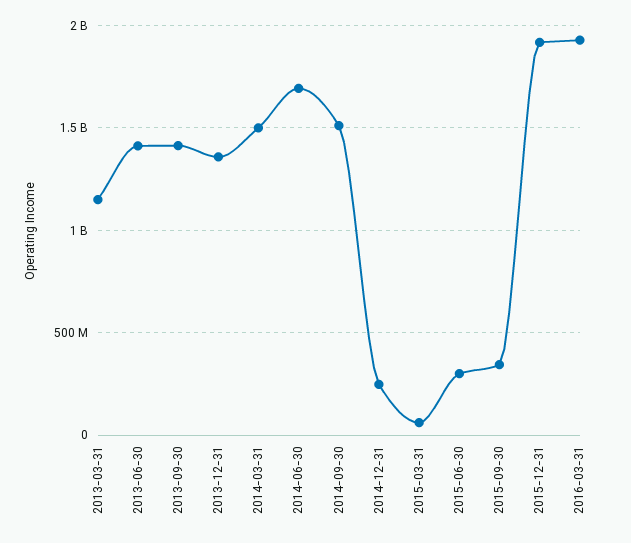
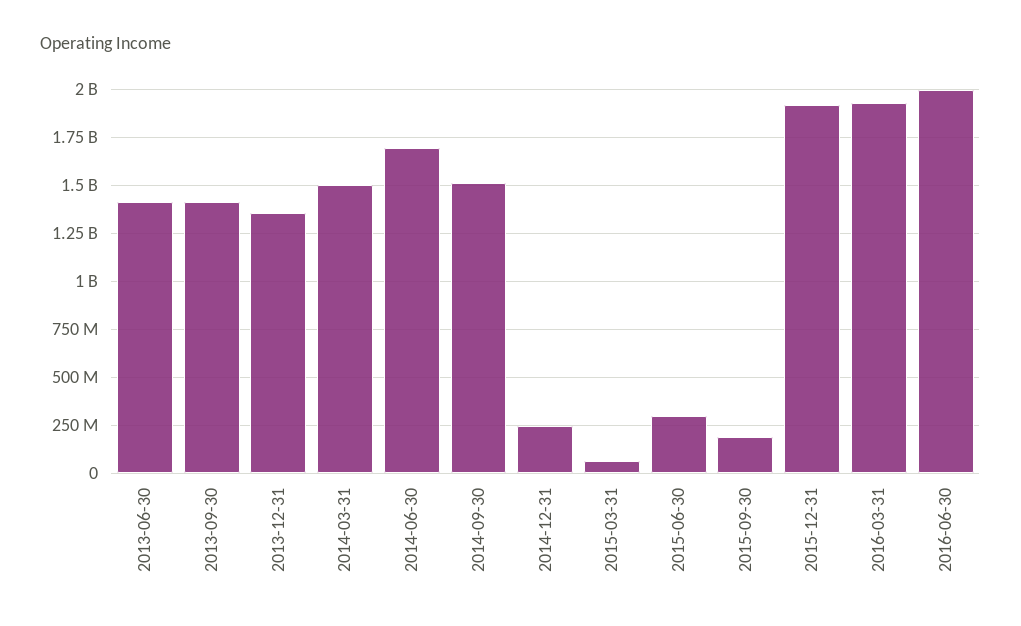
2013-03-31: 1150000000 -> none
2015-09-30: 350000000 -> 200000000
2016-06-30: none -> 2000000000

